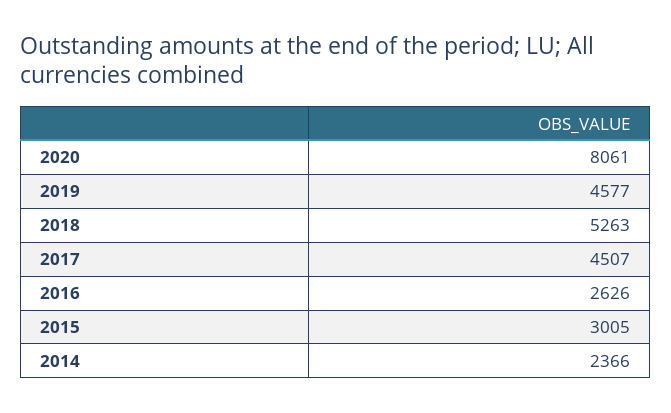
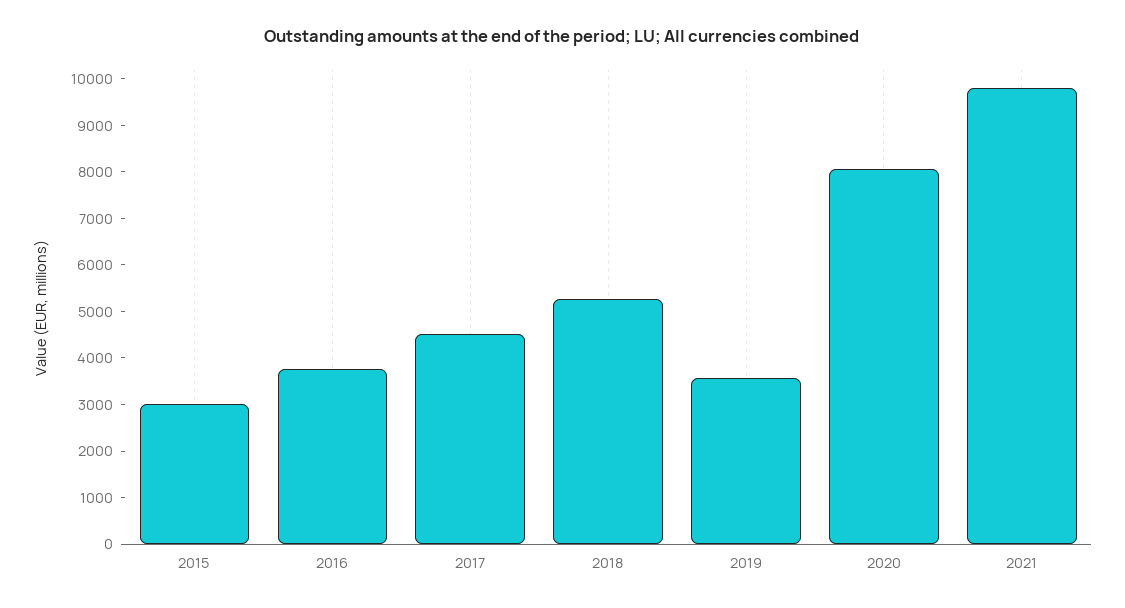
2019: 4577 -> 3600
2016: 2626 -> 3800
2014: 2366 -> none
2021: none -> 9800

